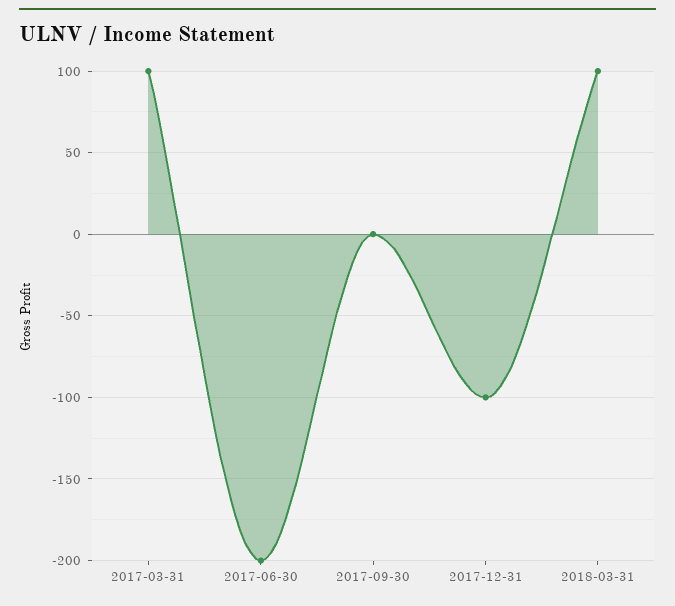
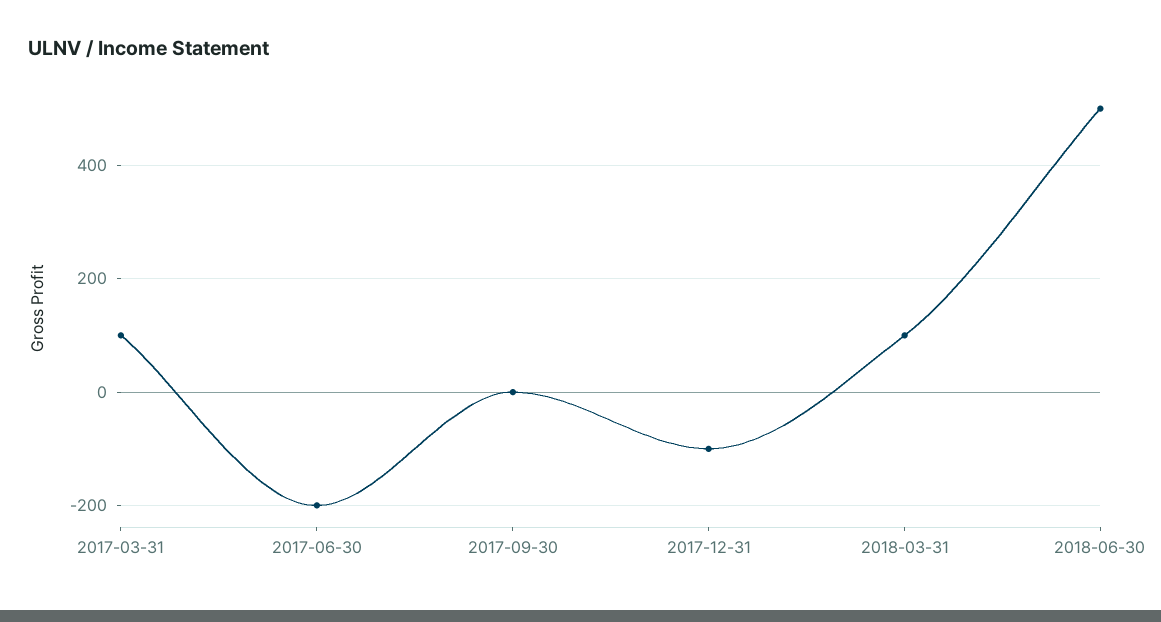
2018-06-30: none -> 500

